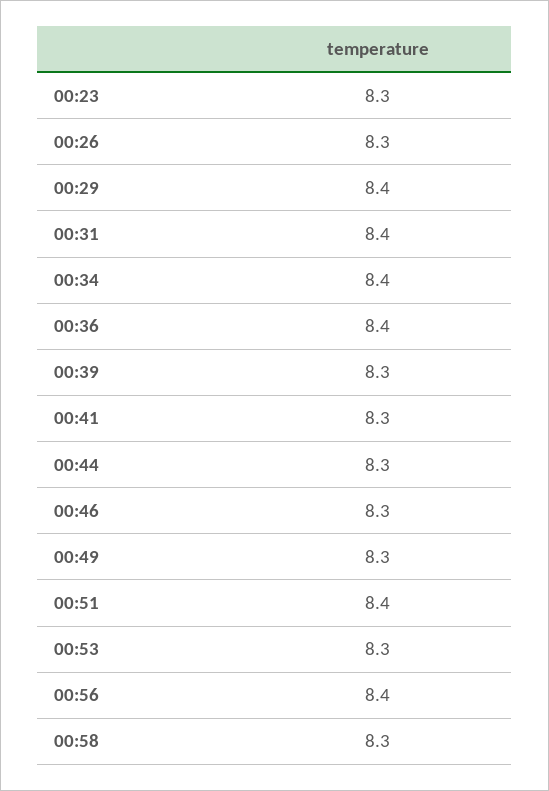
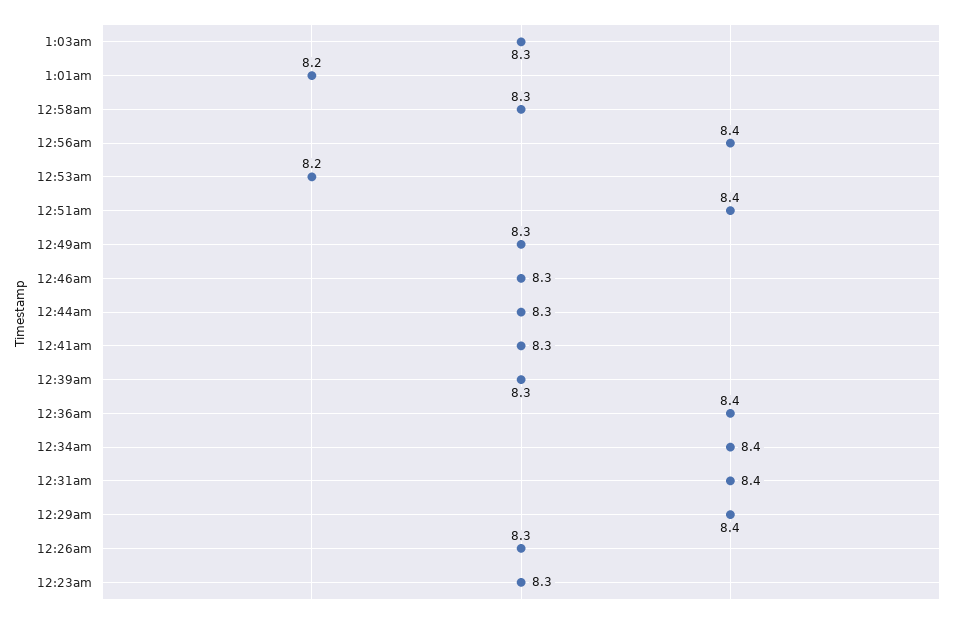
00:53: 8.3 -> 8.2
1:03am: none -> 8.3
1:01am: none -> 8.2

